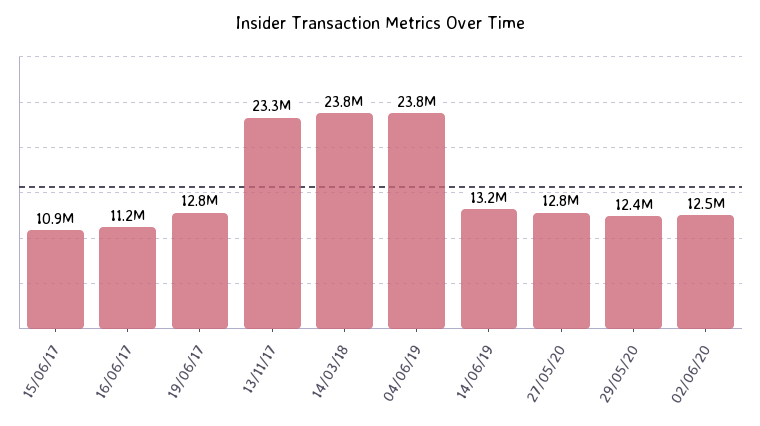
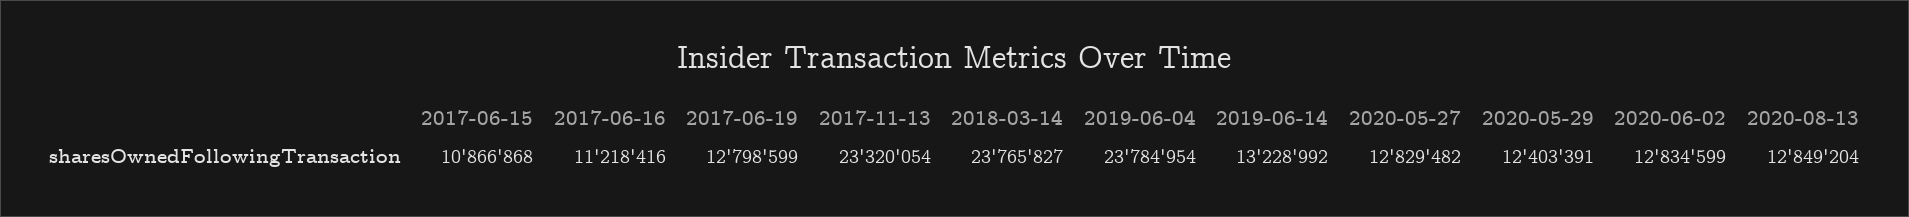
02/06/20: 12500000 -> 12834599
2020-08-13: none -> 12849204

